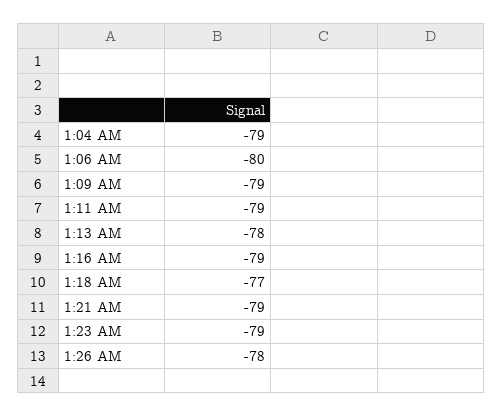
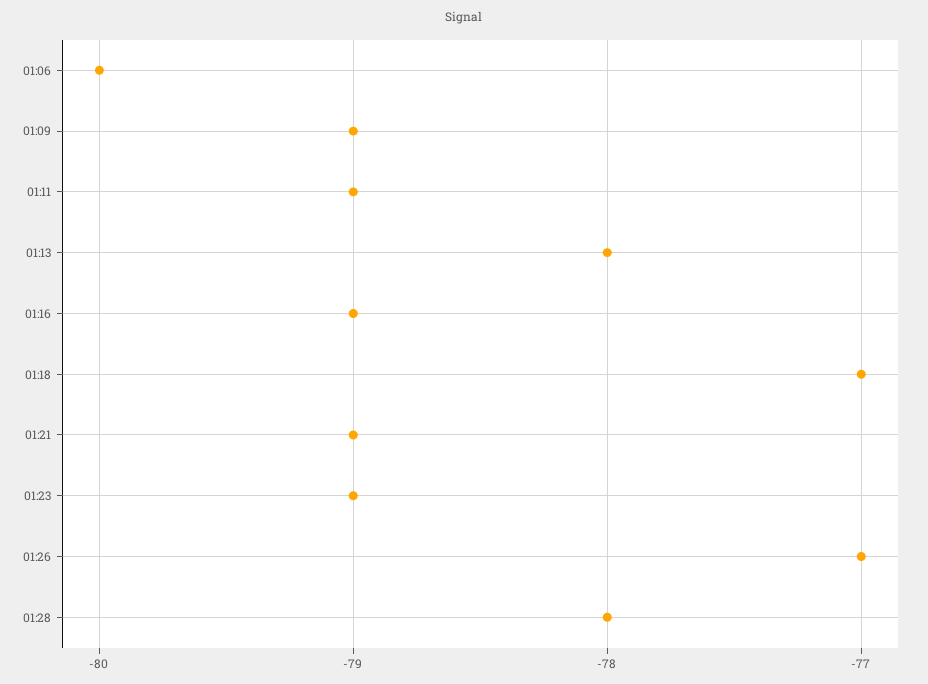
1:04 AM: -79 -> none
1:26 AM: -78 -> -77
01:28: none -> -78

